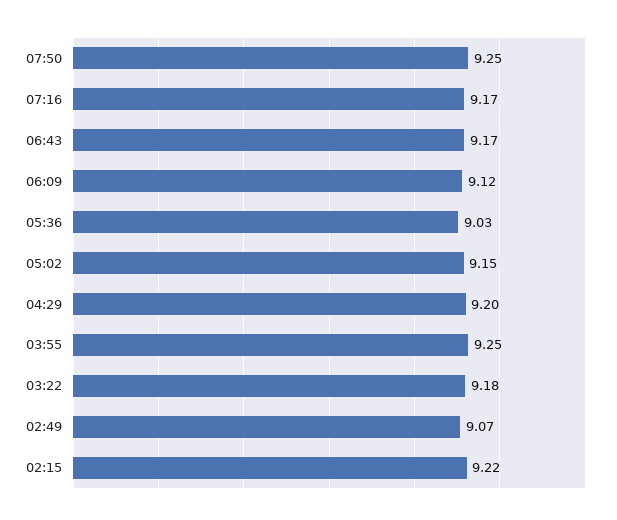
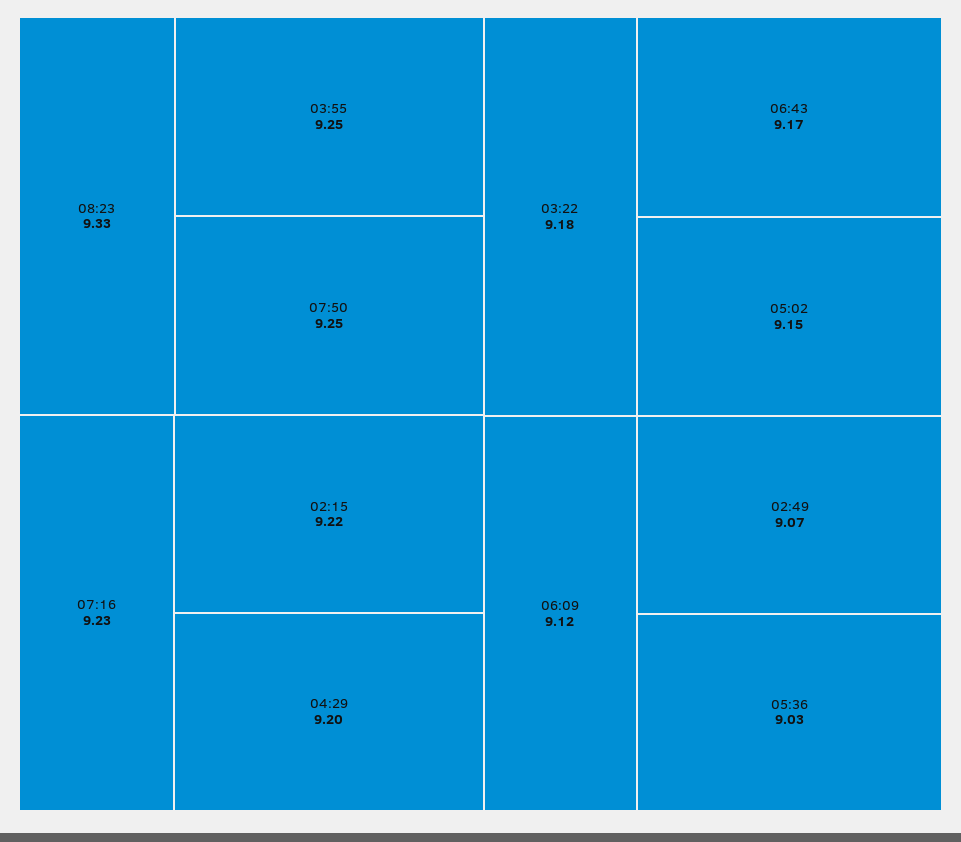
07:16: 9.17 -> 9.23
08:23: none -> 9.33

